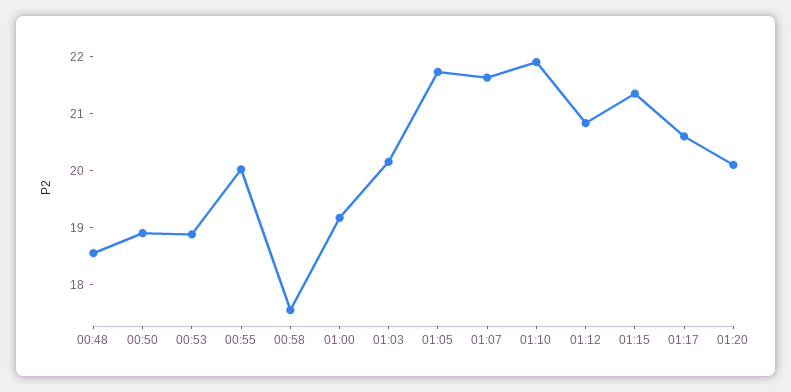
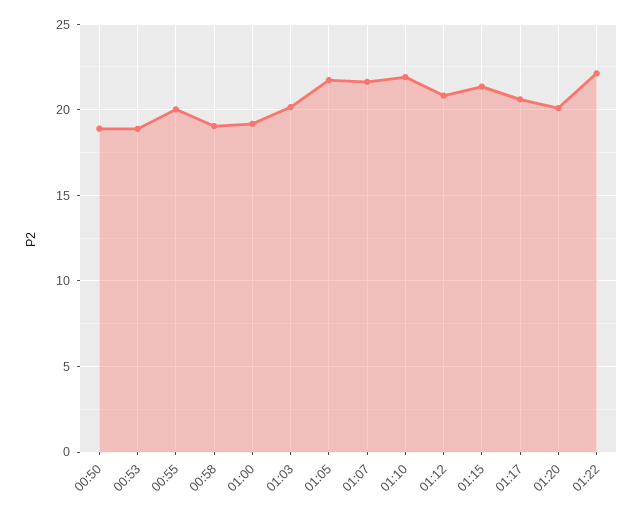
00:48: 18.6 -> none
00:58: 17.6 -> 19
01:22: none -> 22

